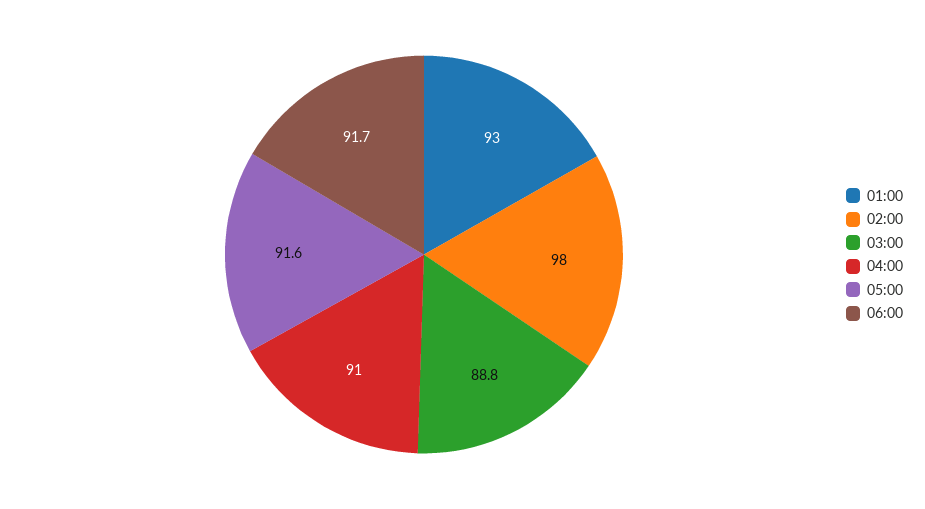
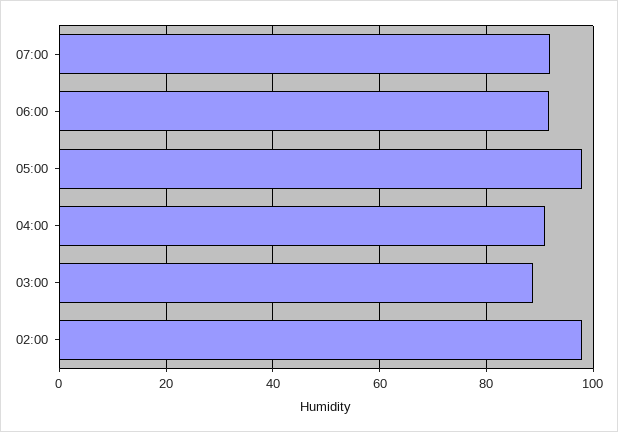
01:00: 93 -> none
05:00: 91.6 -> 98
07:00: none -> 92

